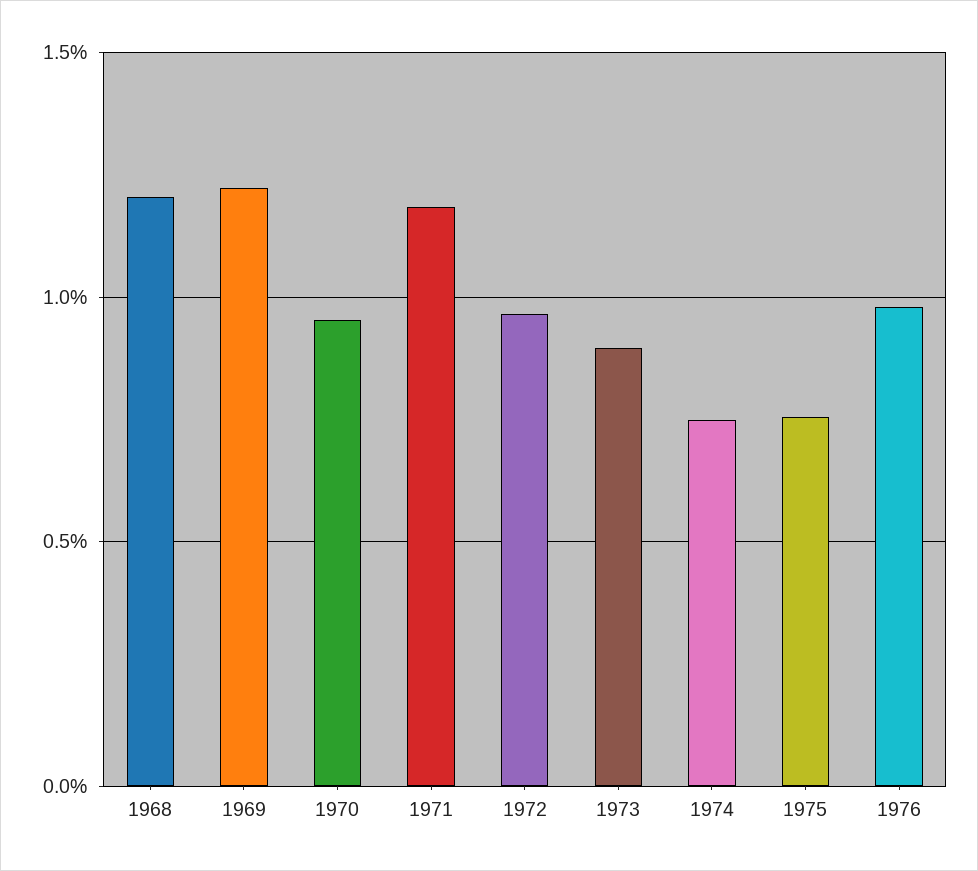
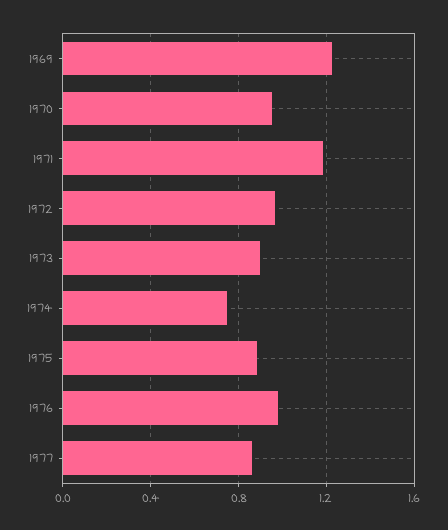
1968: 1.2 -> none
1975: 0.75 -> 0.9
1977: none -> 0.85

